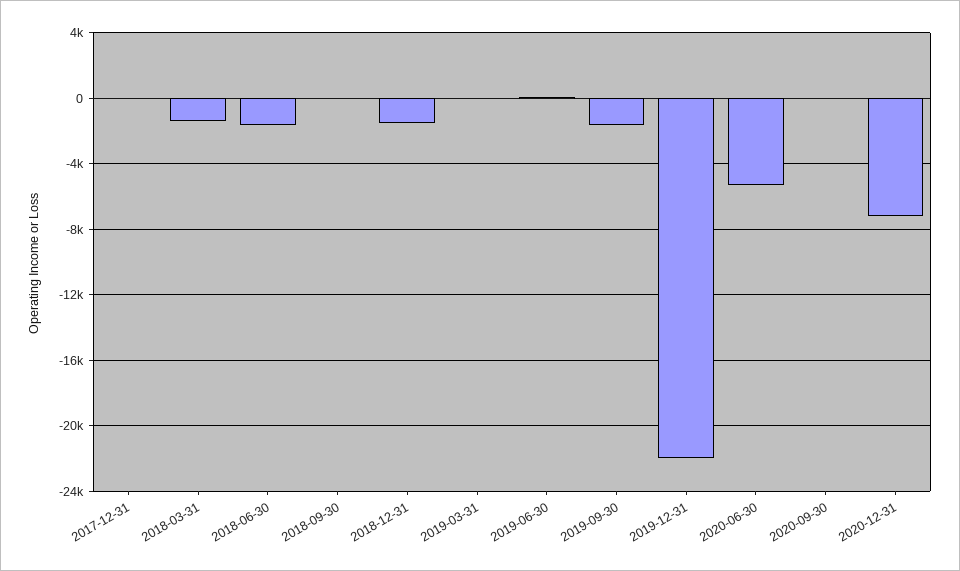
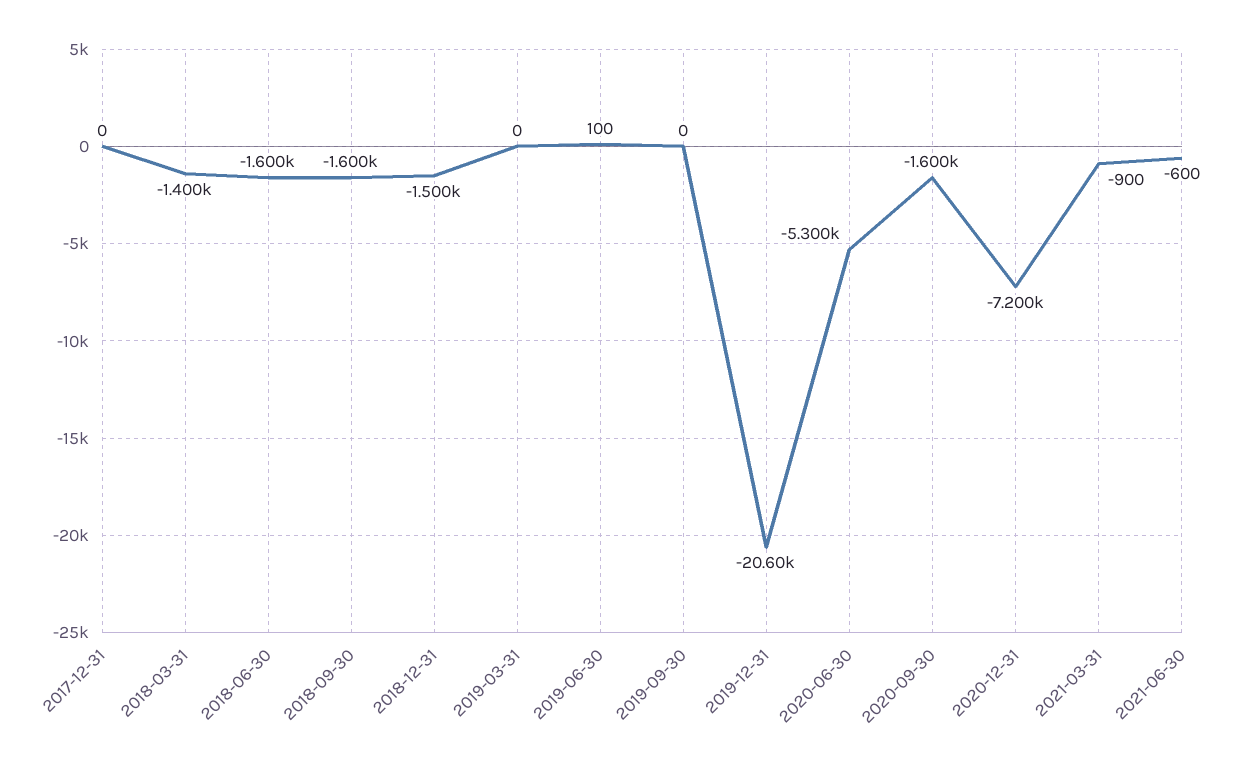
2018-09-30: 0 -> -1600
2019-09-30: -1500 -> 0
2019-12-31: -22000 -> -20600
2020-09-30: 0 -> -1600
2021-03-31: none -> -900
2021-06-30: none -> -600

